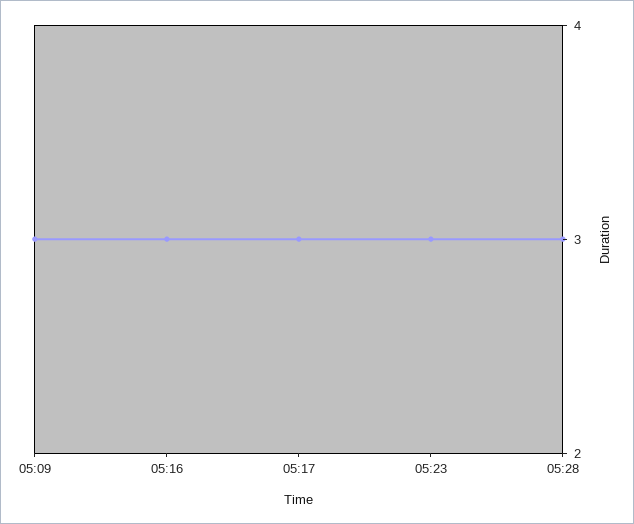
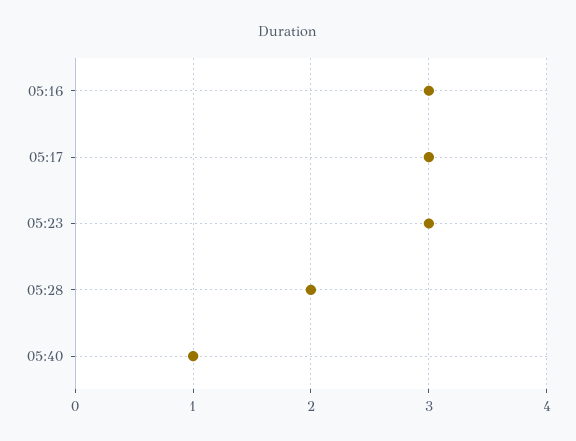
05:09: 3 -> none
05:28: 3 -> 2
05:40: none -> 1

